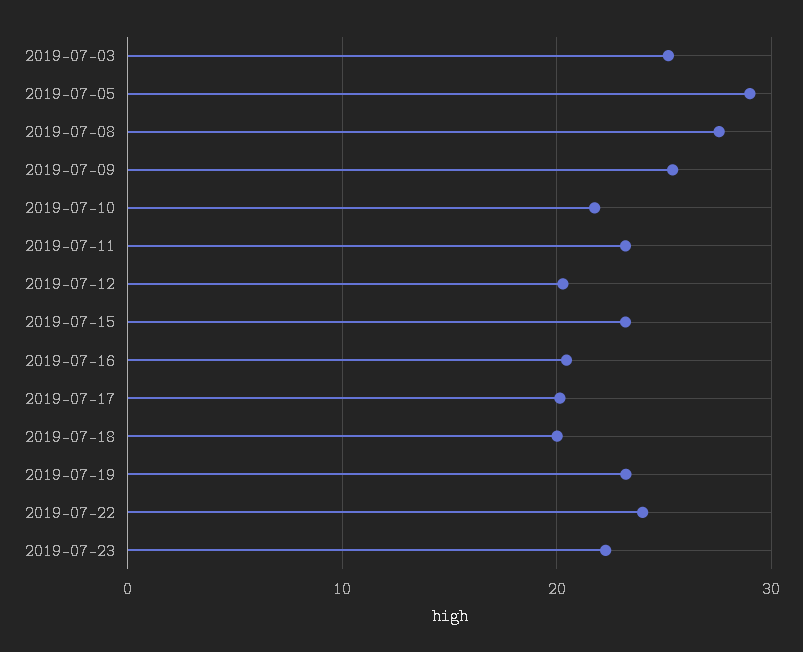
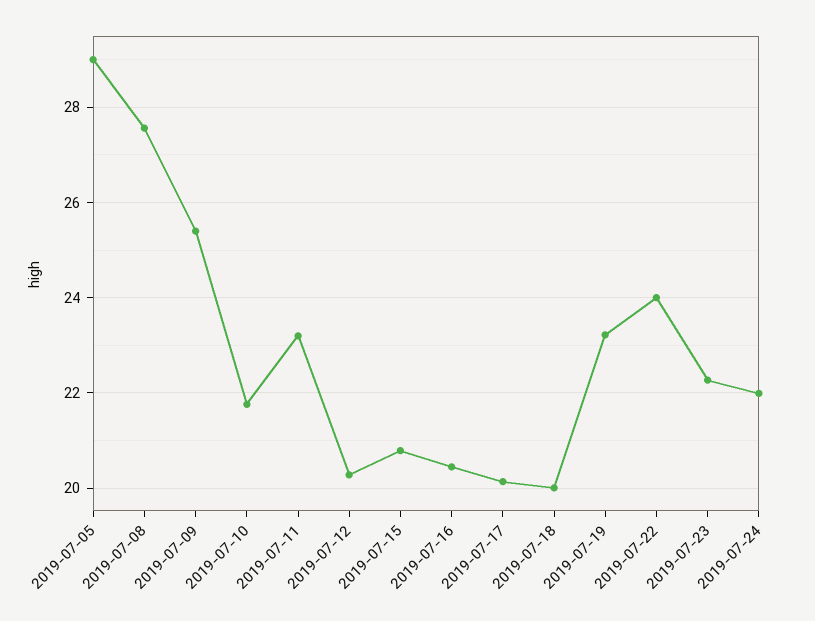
2019-07-03: 25 -> none
2019-07-15: 23 -> 20.8
2019-07-24: none -> 22

